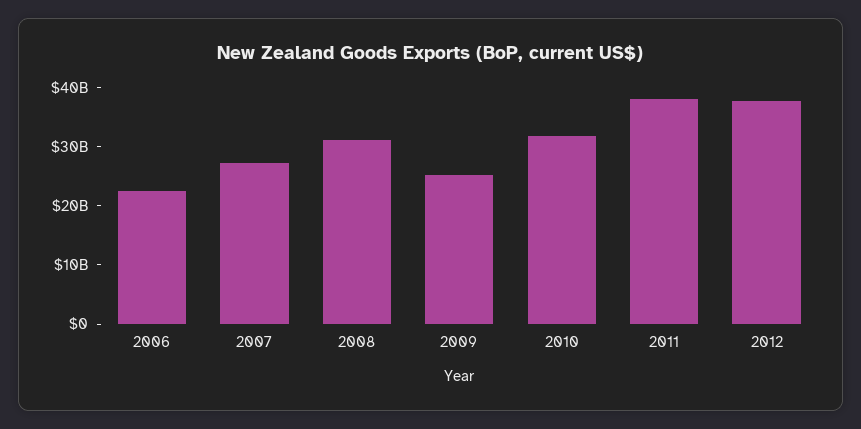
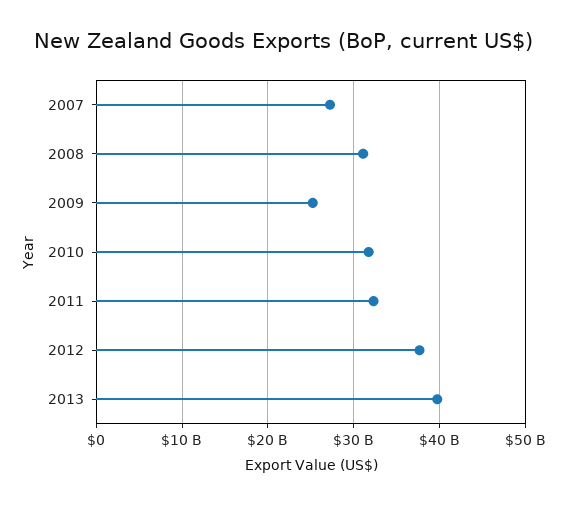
2006: 22000000000 -> none
2011: 38000000000 -> 32000000000
2013: none -> 40000000000

